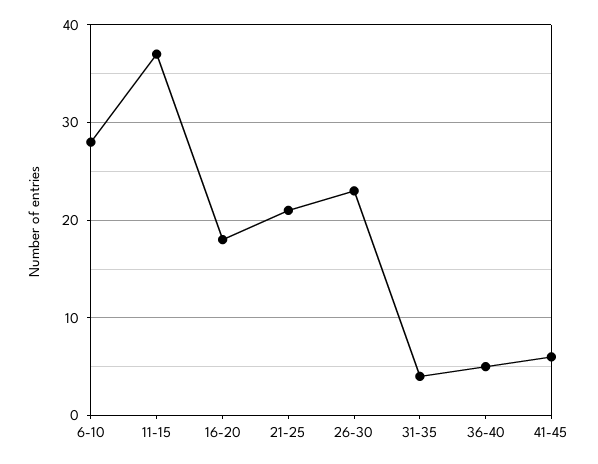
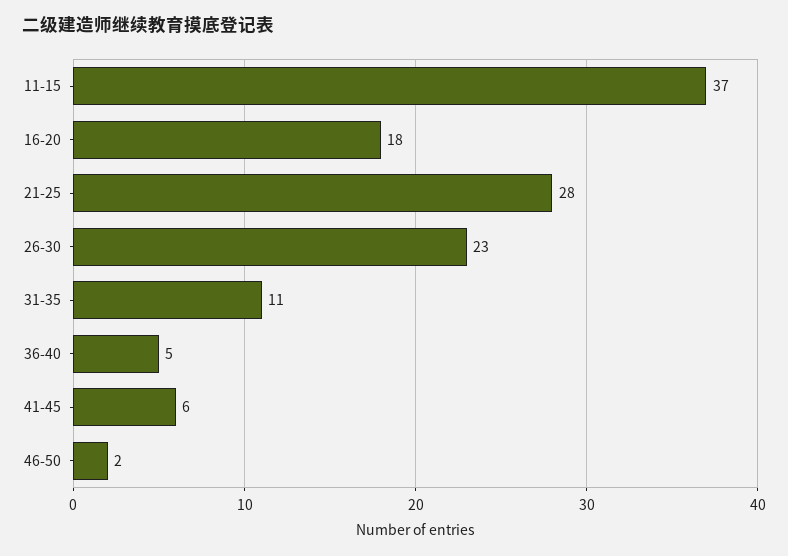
6-10: 28 -> none
21-25: 21 -> 28
31-35: 4 -> 11
46-50: none -> 2

